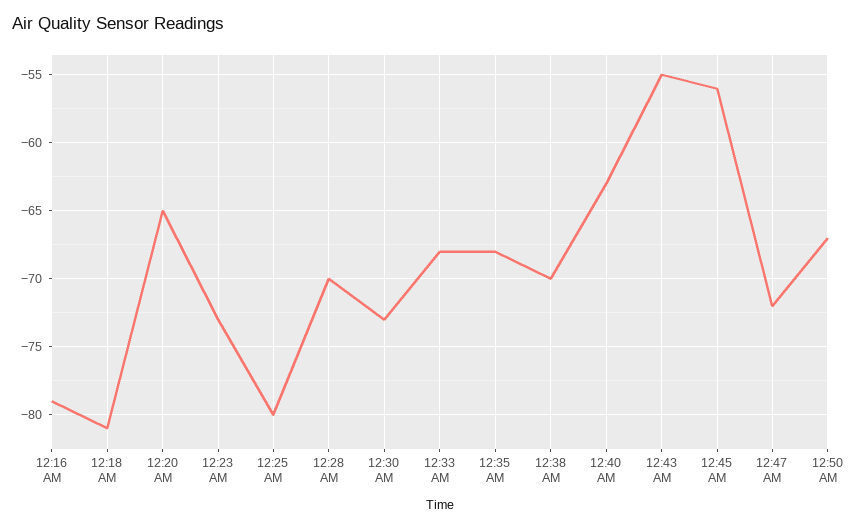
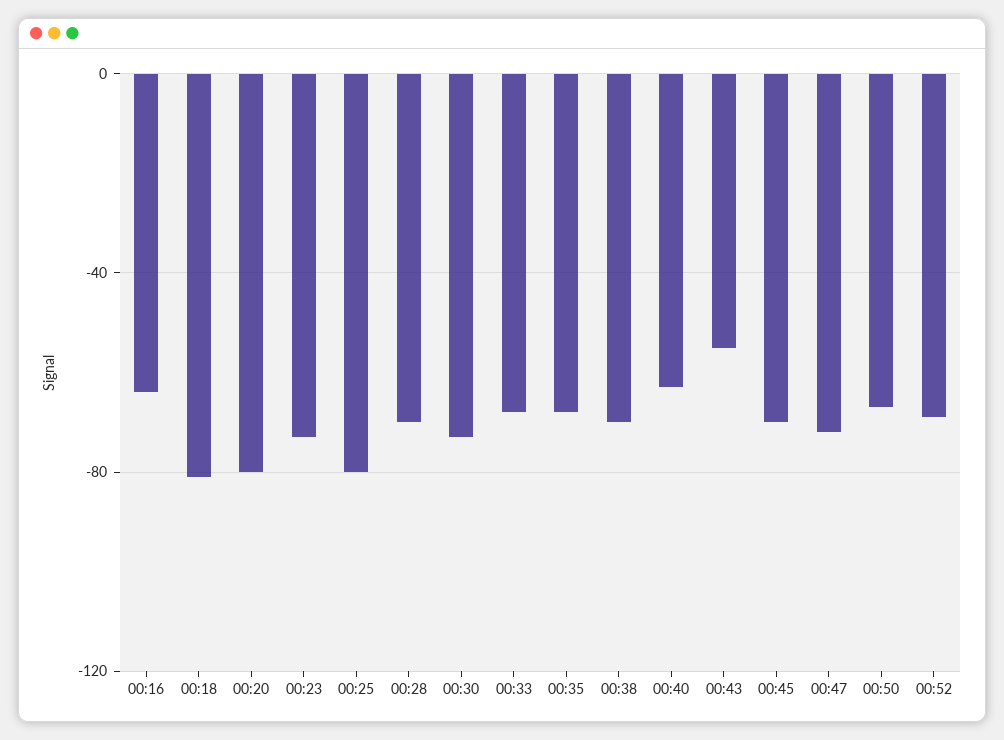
12:16 AM: -79 -> -65
12:20 AM: -65 -> -80
12:45 AM: -56 -> -70
00:52: none -> -70

